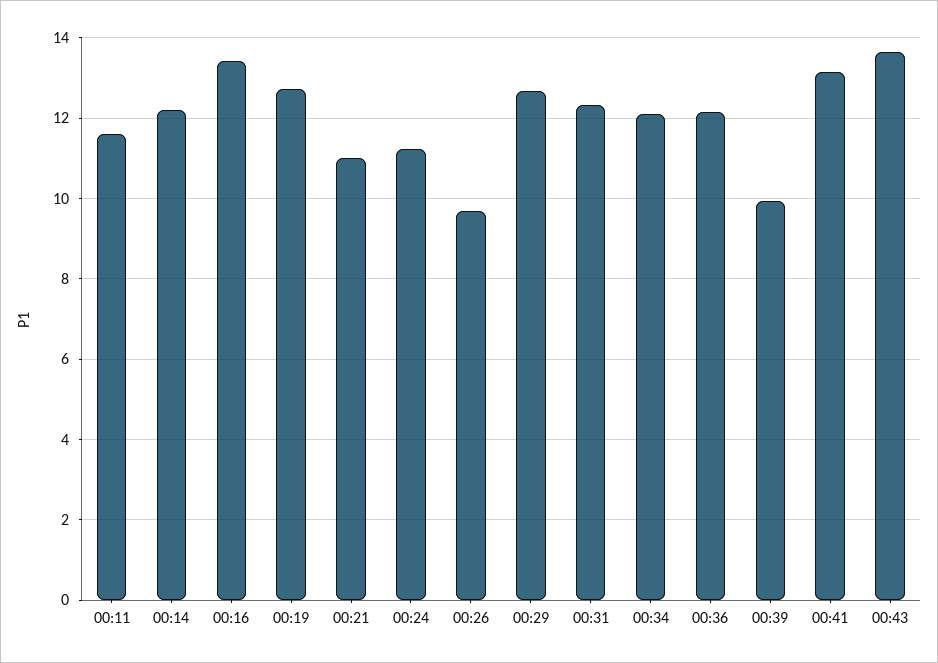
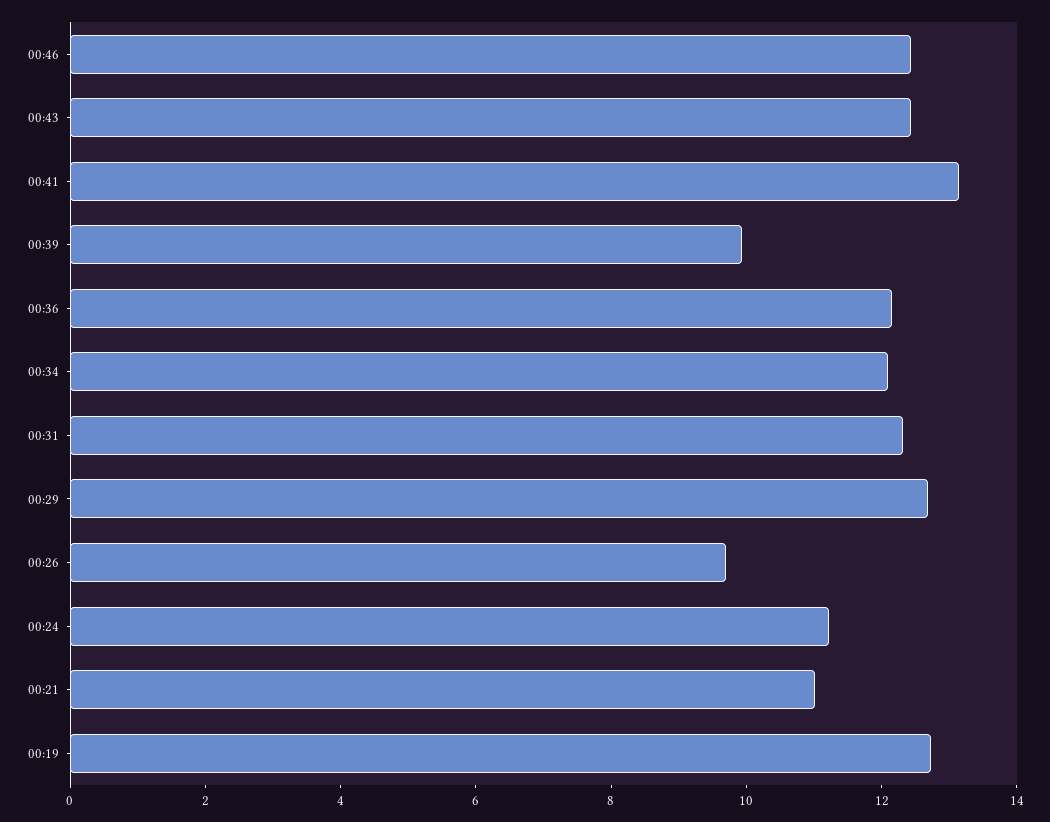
00:11: 11.6 -> none
00:14: 12.2 -> none
00:16: 13.4 -> none
00:43: 13.6 -> 12.5
00:46: none -> 12.5

